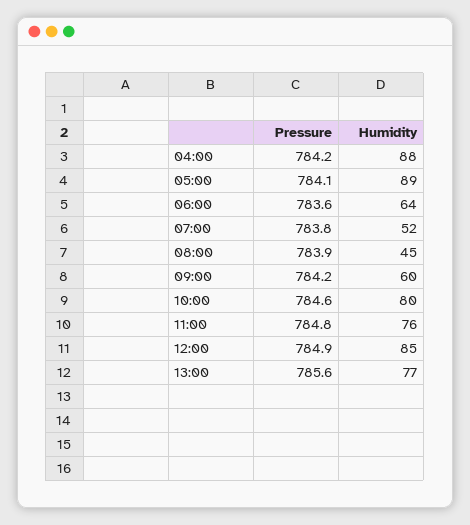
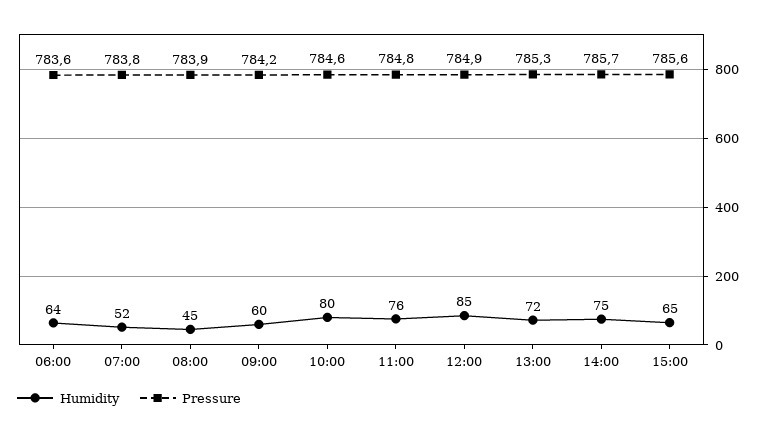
Pressure, 04:00: 784.2 -> none
Humidity, 04:00: 88 -> none
Pressure, 05:00: 784.1 -> none
Humidity, 05:00: 89 -> none
Pressure, 13:00: 785.6 -> 785.3
Humidity, 13:00: 77 -> 72
Humidity, 14:00: none -> 75
Pressure, 14:00: none -> 785.7
Humidity, 15:00: none -> 65
Pressure, 15:00: none -> 785.6

